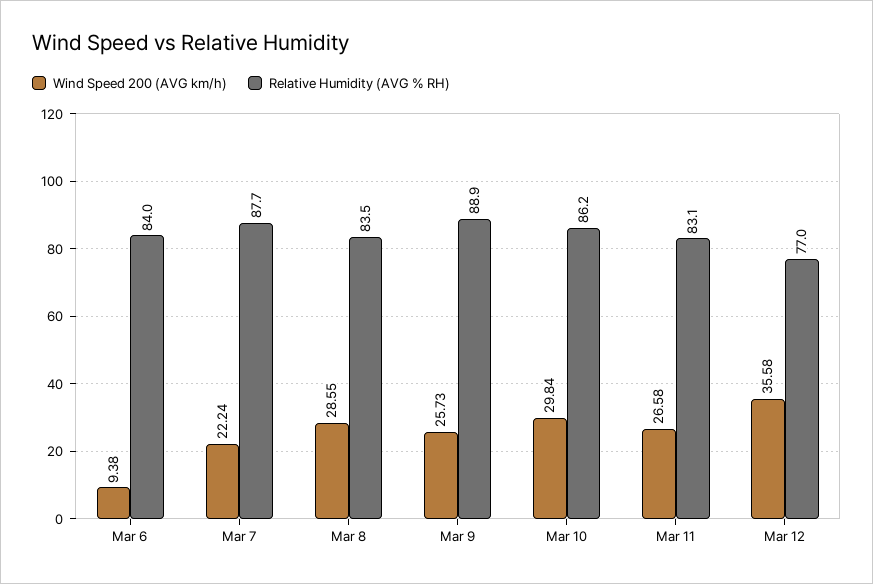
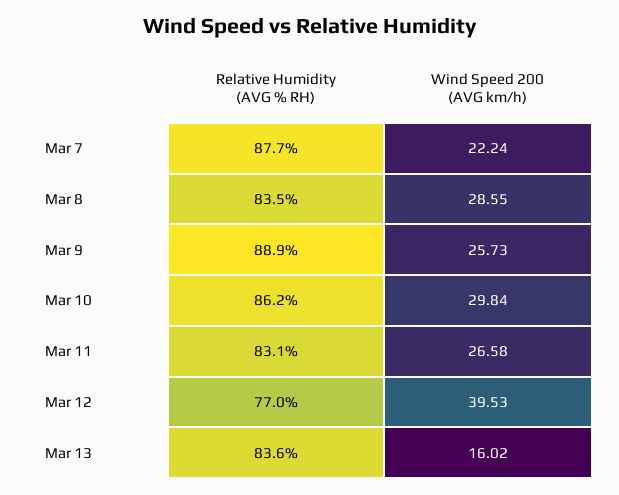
Wind Speed 200 (AVG km/h), Mar 6: 9.38 -> none
Relative Humidity (AVG % RH), Mar 6: 84 -> none
Wind Speed 200 (AVG km/h), Mar 12: 35.58 -> 39.53
Relative Humidity (AVG % RH), Mar 13: none -> 83.6
Wind Speed 200 (AVG km/h), Mar 13: none -> 16.02

